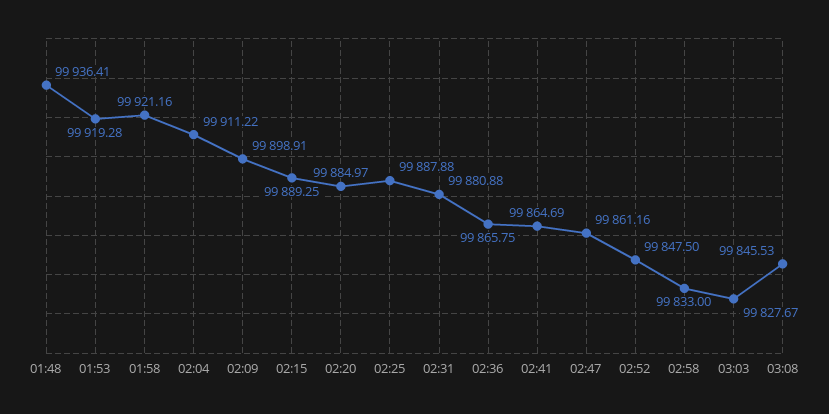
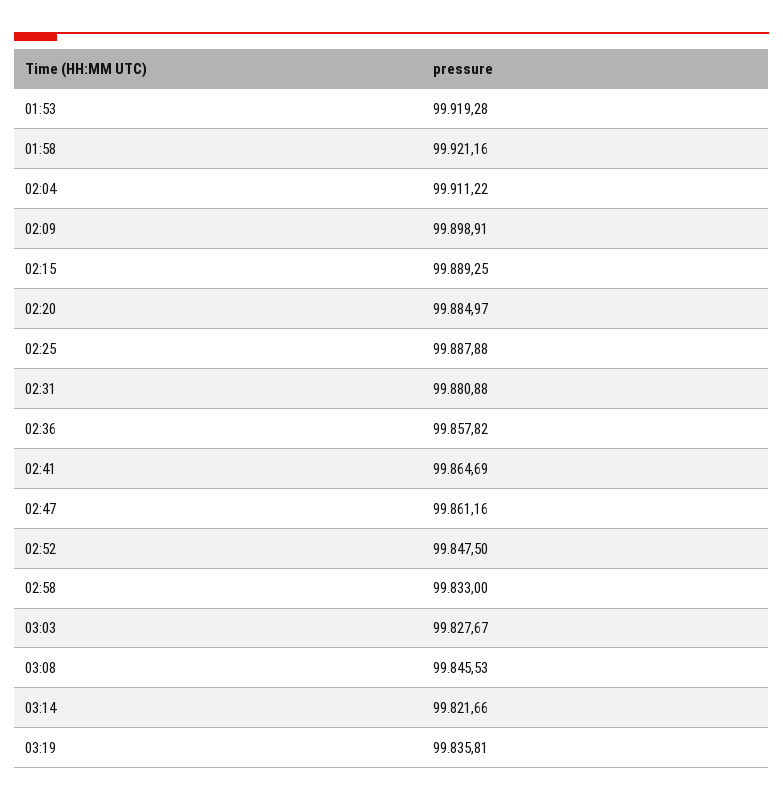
01:48: 99936.41 -> none
02:36: 99865.75 -> 99857.82
03:14: none -> 99821.66
03:19: none -> 99835.81

